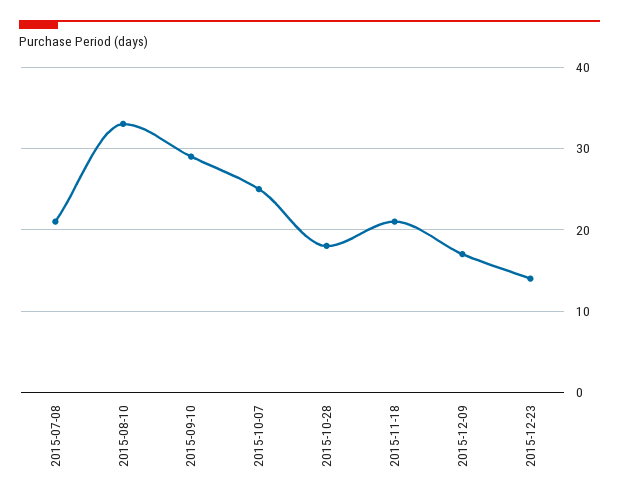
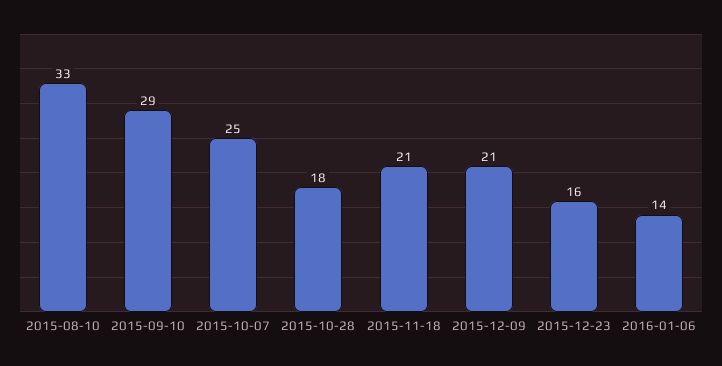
2015-07-08: 21 -> none
2015-12-09: 17 -> 21
2015-12-23: 14 -> 16
2016-01-06: none -> 14

